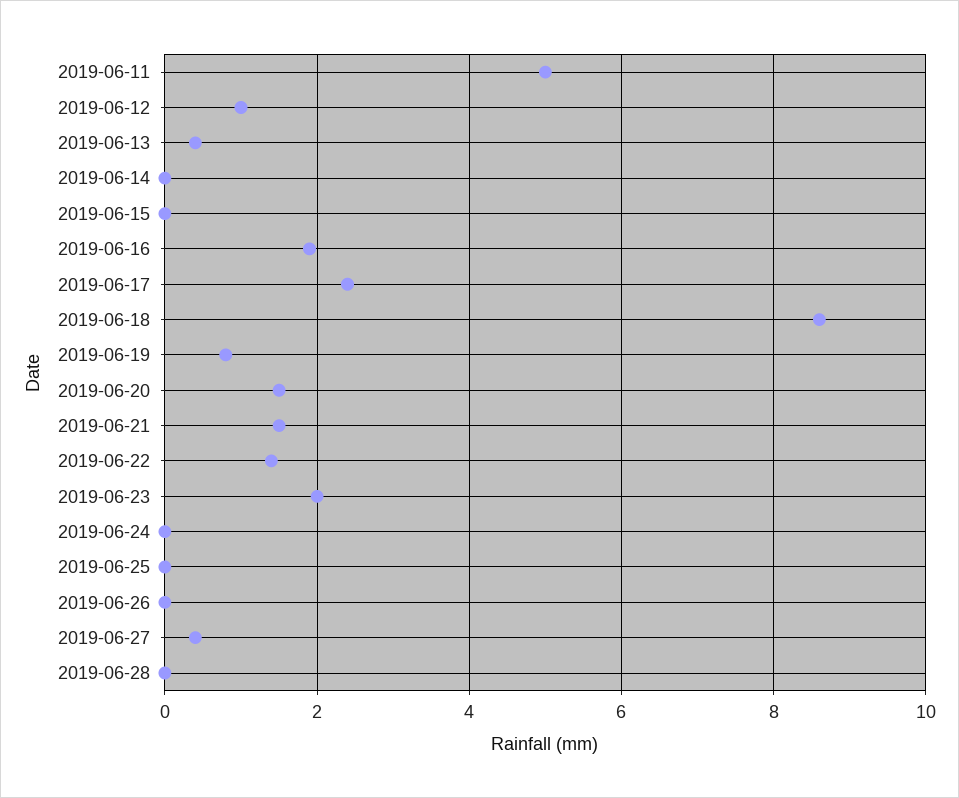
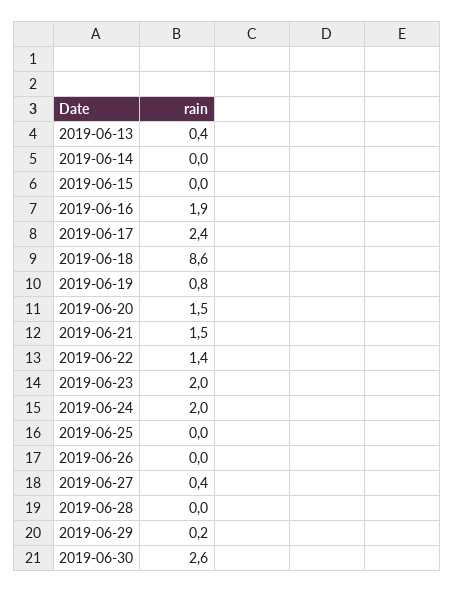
2019-06-11: 5 -> none
2019-06-12: 1 -> none
2019-06-24: 0 -> 2
2019-06-29: none -> 0.2
2019-06-30: none -> 2.6

